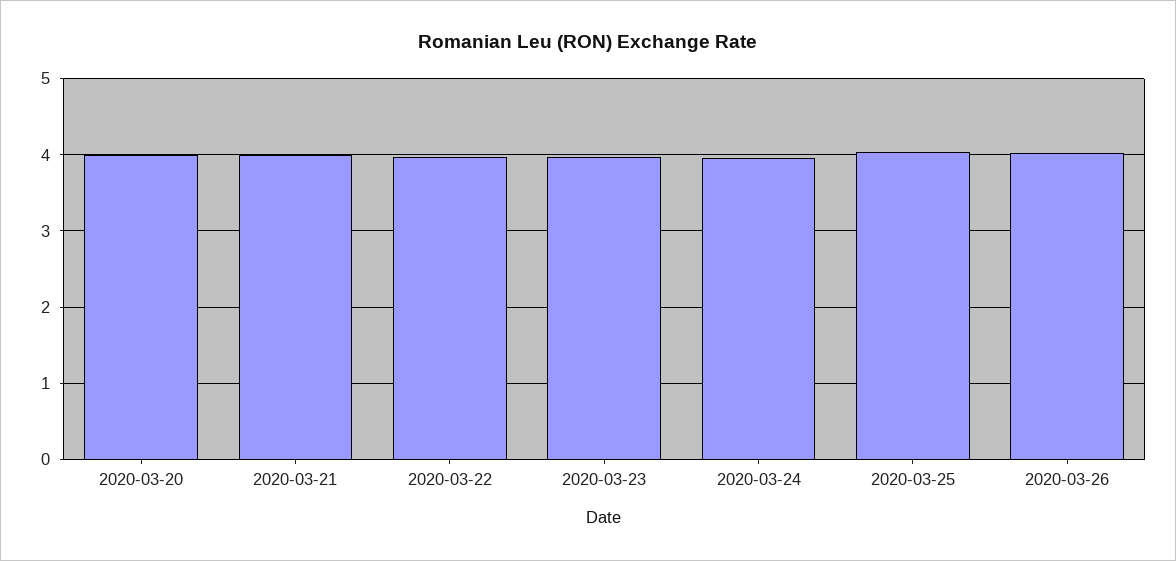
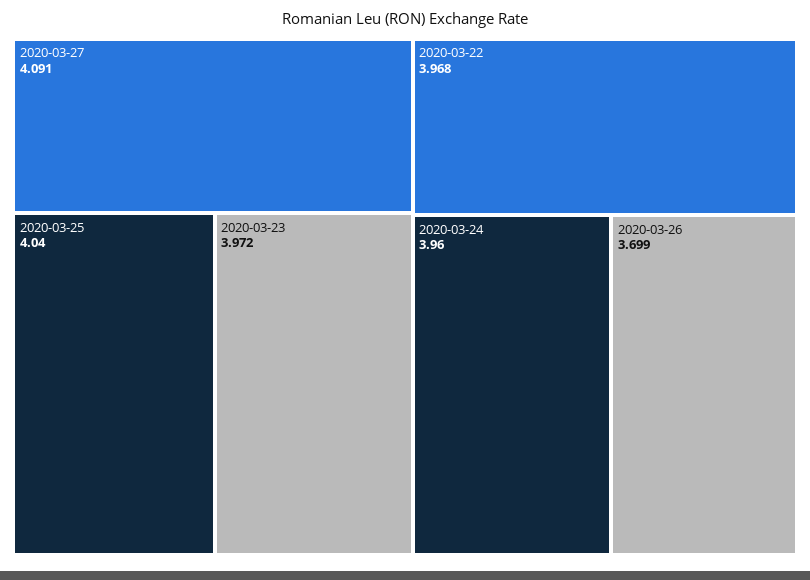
2020-03-20: 4 -> none
2020-03-21: 4 -> none
2020-03-26: 4 -> 3.699
2020-03-27: none -> 4.091

